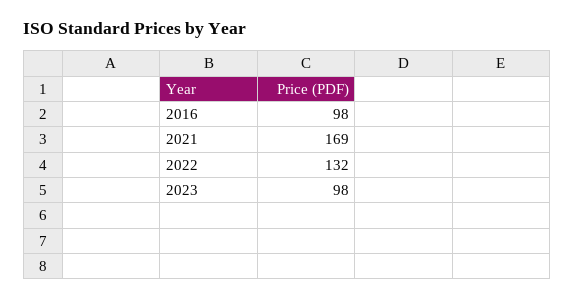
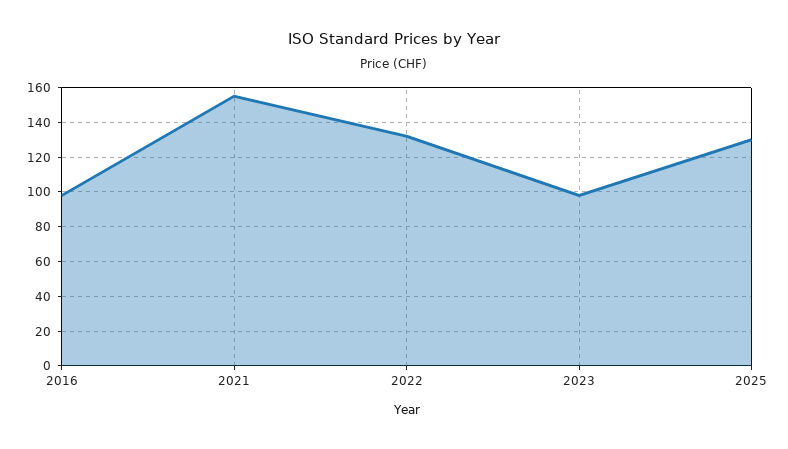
2021: 169 -> 155
2025: none -> 130

